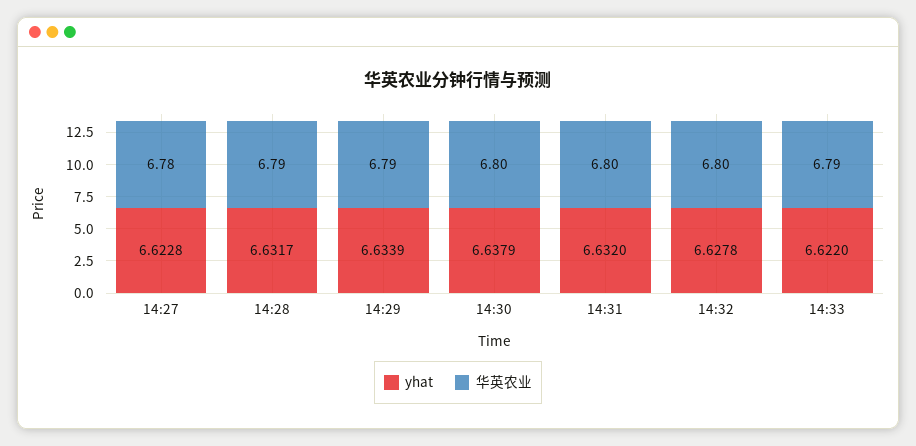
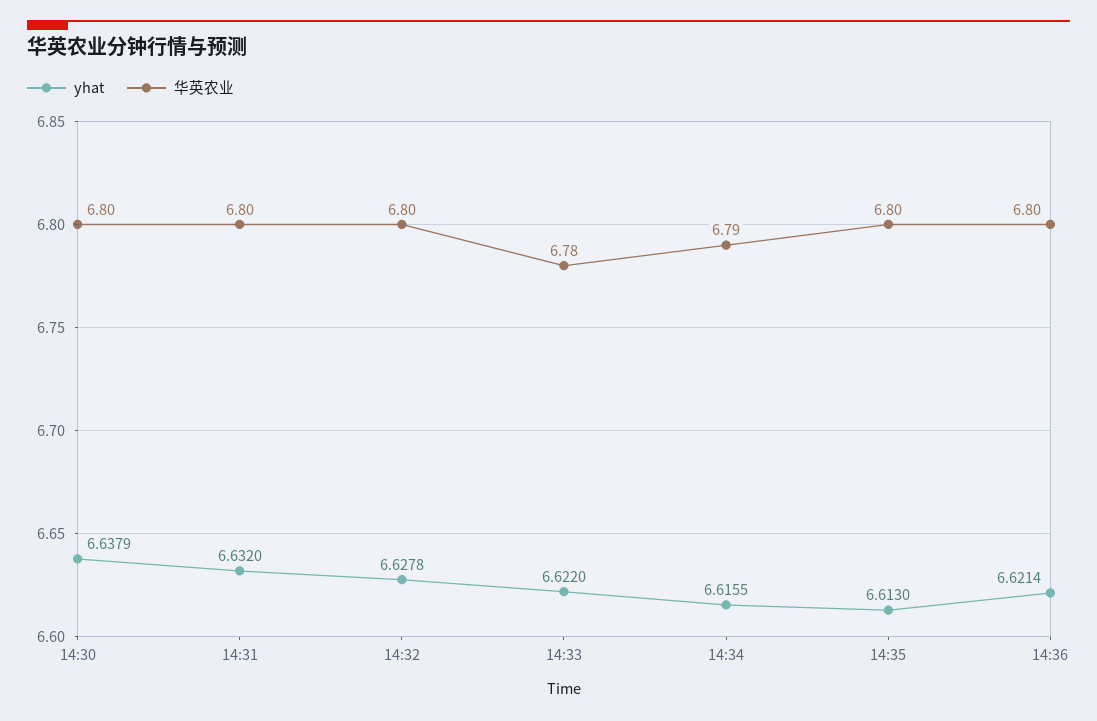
yhat, 14:27: 6.6228 -> none
华英农业, 14:27: 6.78 -> none
yhat, 14:28: 6.6317 -> none
华英农业, 14:28: 6.79 -> none
yhat, 14:29: 6.6339 -> none
华英农业, 14:29: 6.79 -> none
华英农业, 14:33: 6.79 -> 6.78
yhat, 14:34: none -> 6.6155
华英农业, 14:34: none -> 6.79
yhat, 14:35: none -> 6.613
华英农业, 14:35: none -> 6.8
yhat, 14:36: none -> 6.6214
华英农业, 14:36: none -> 6.8

